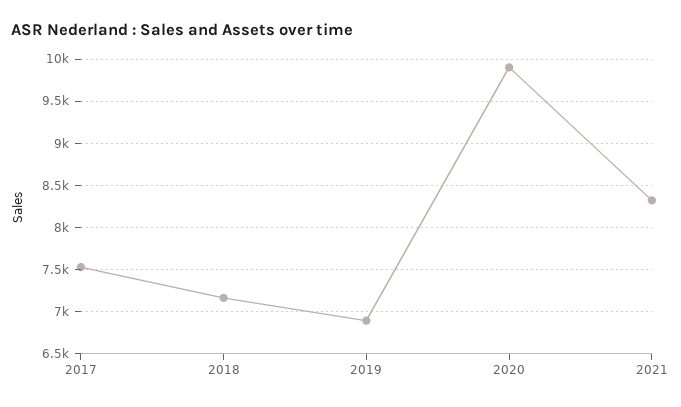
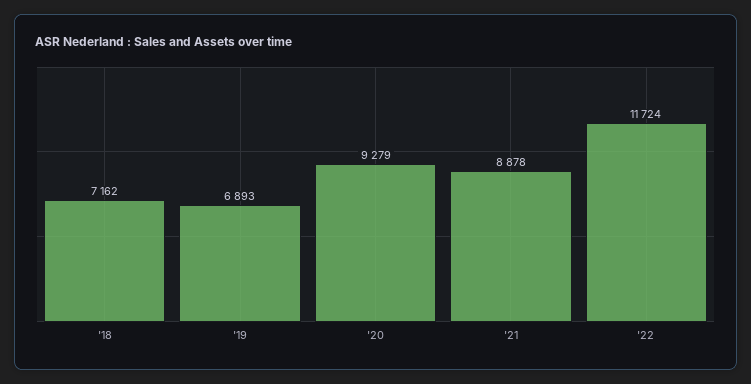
2017: 7500 -> none
2020: 9900 -> 9279
2021: 8300 -> 8878
'22: none -> 11724

